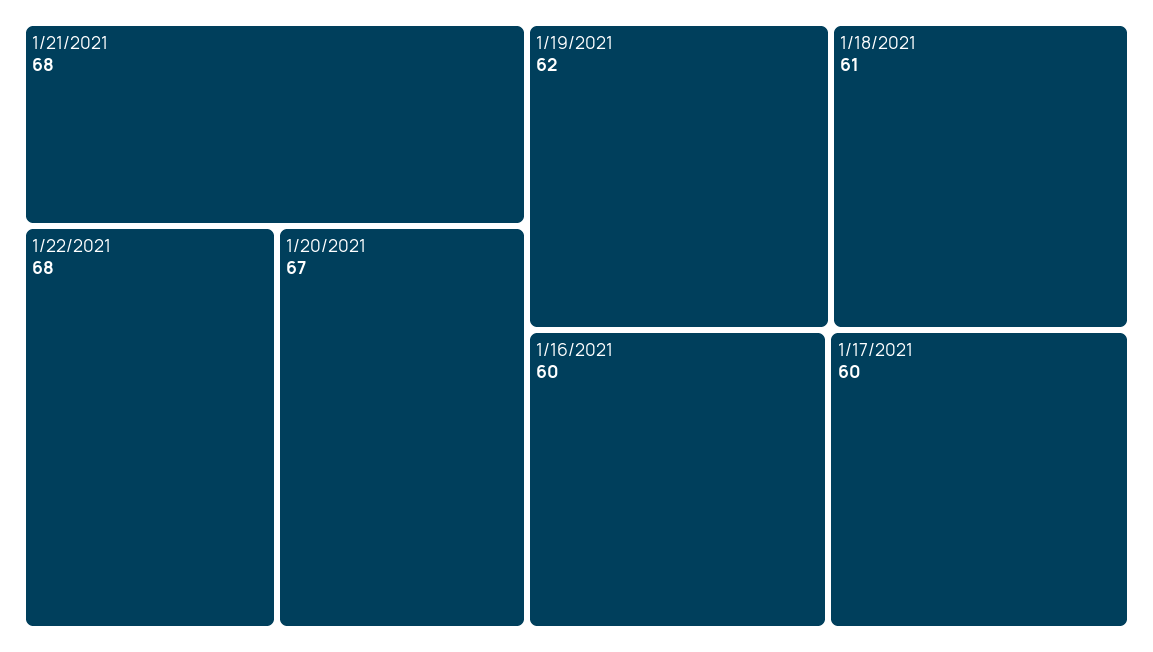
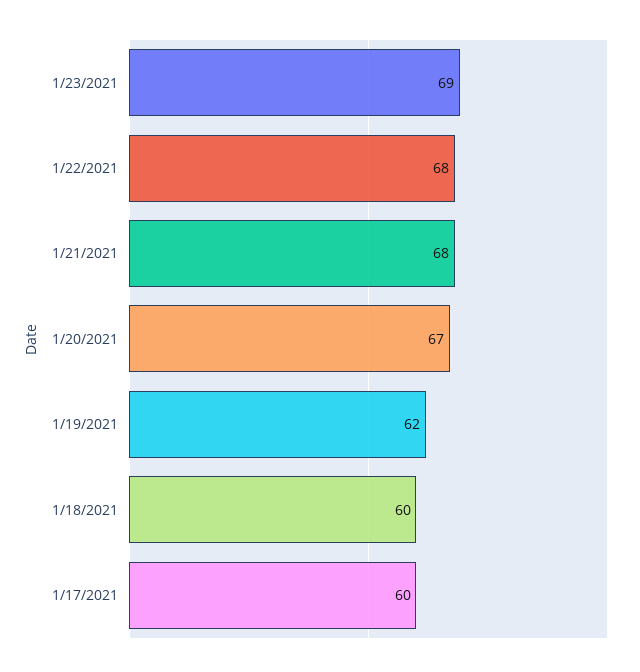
1/18/2021: 61 -> 60
1/16/2021: 60 -> none
1/23/2021: none -> 69

